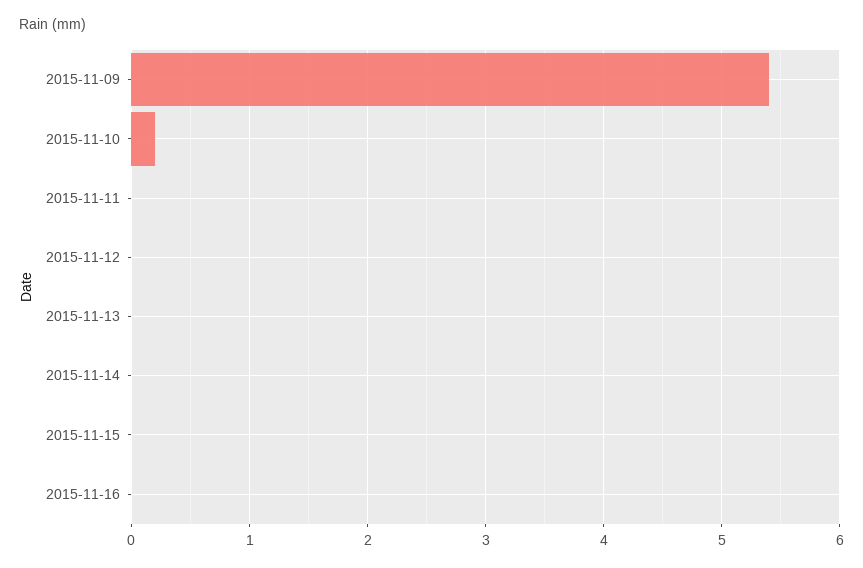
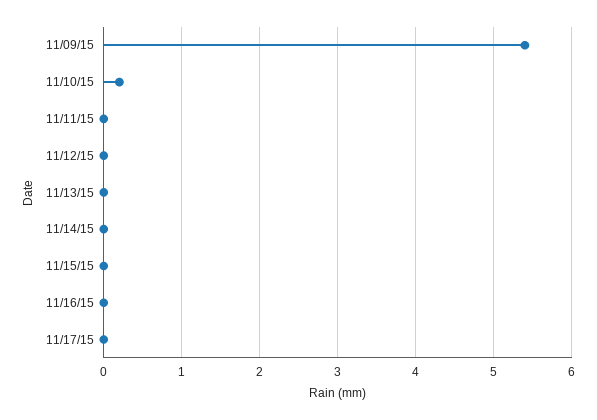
11/17/15: none -> 0

